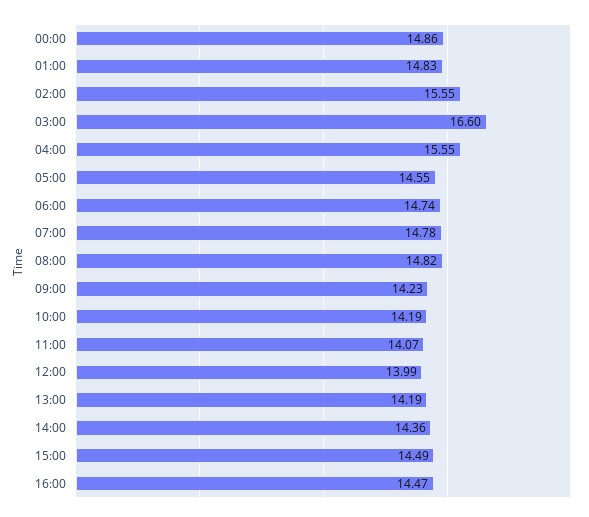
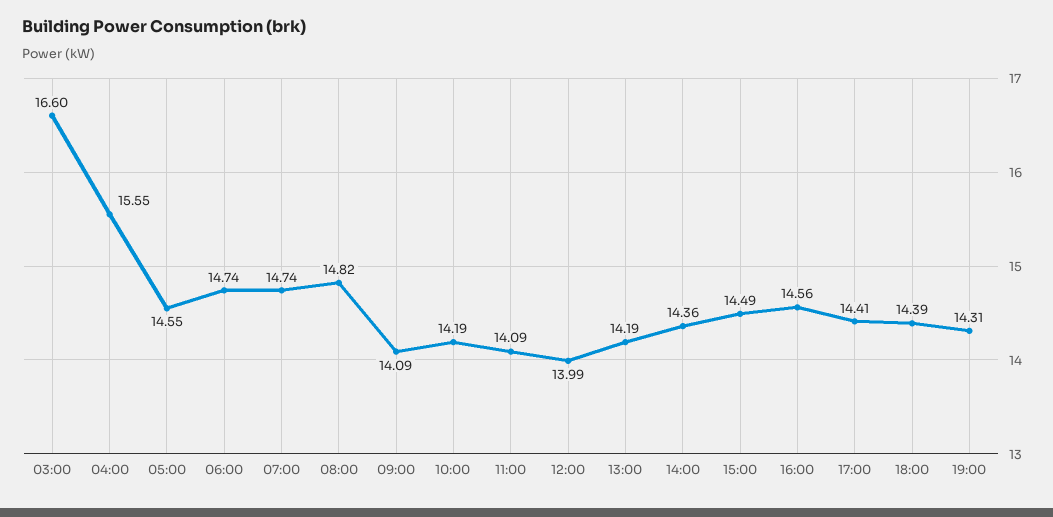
00:00: 14.86 -> none
01:00: 14.83 -> none
02:00: 15.55 -> none
07:00: 14.78 -> 14.74
09:00: 14.23 -> 14.09
11:00: 14.07 -> 14.09
16:00: 14.47 -> 14.56
17:00: none -> 14.41
18:00: none -> 14.39
19:00: none -> 14.31

